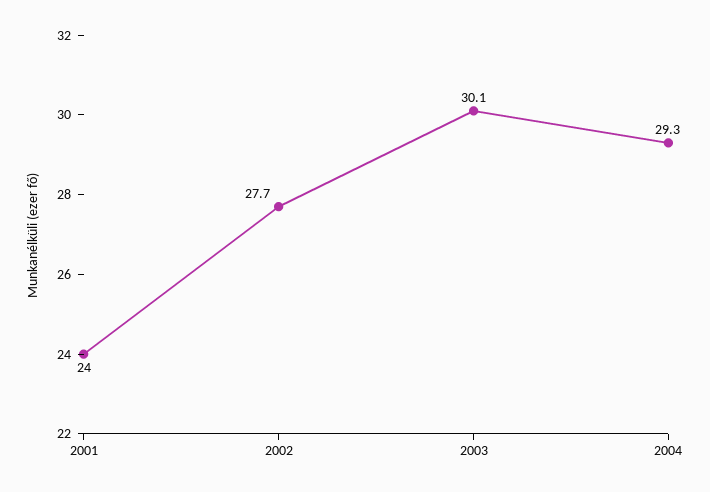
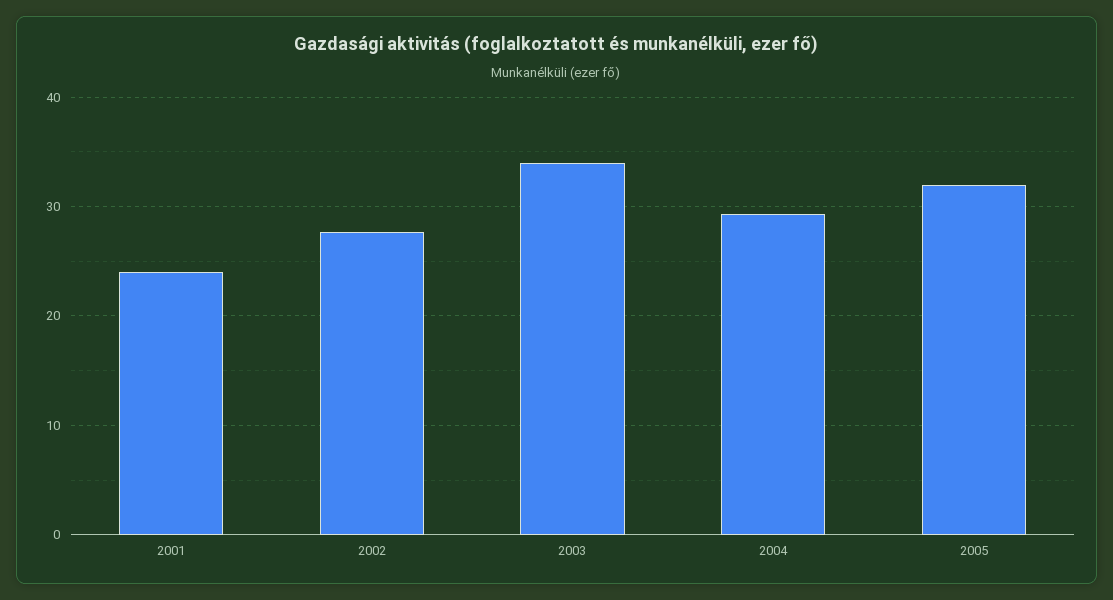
2003: 30.1 -> 34
2005: none -> 32

